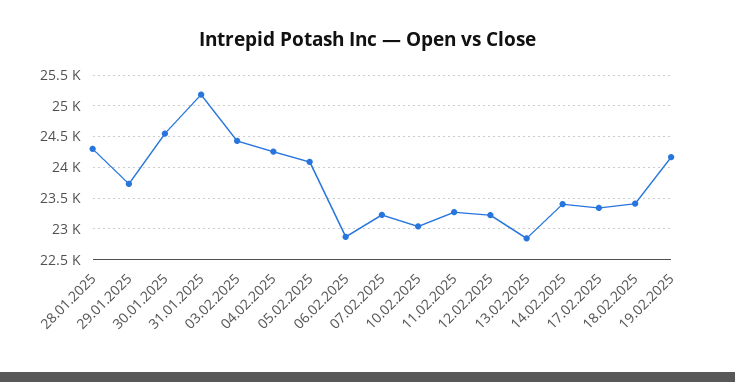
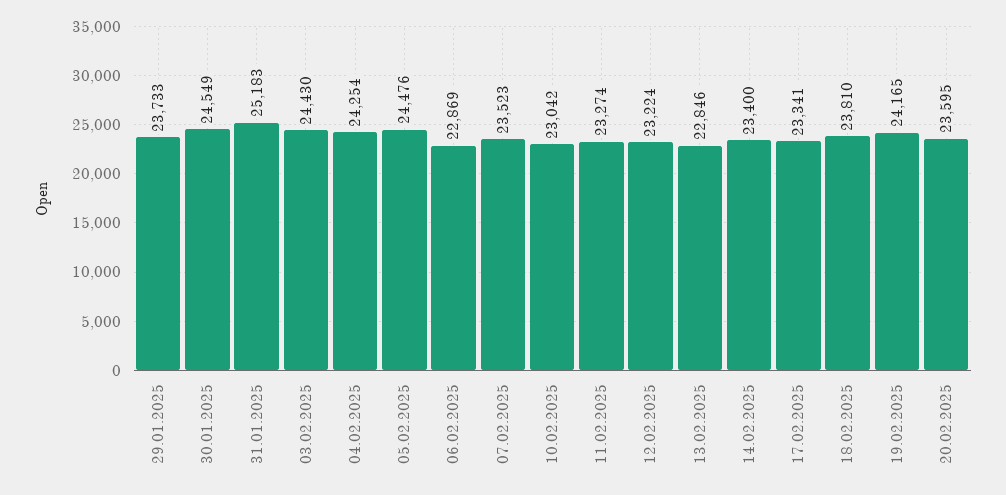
28.01.2025: 24300 -> none
05.02.2025: 24100 -> 24476
07.02.2025: 23200 -> 23523
18.02.2025: 23400 -> 23810
20.02.2025: none -> 23595

